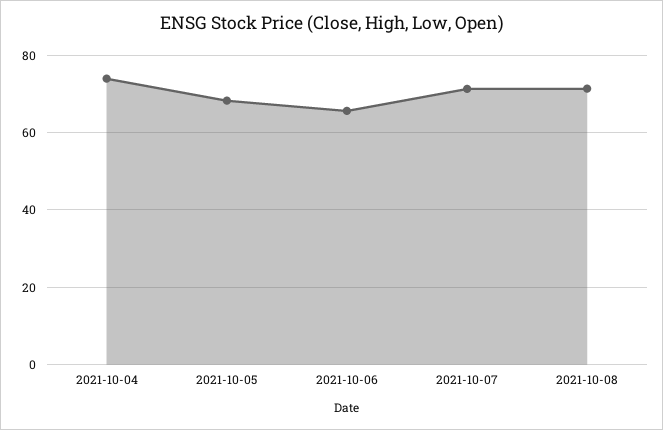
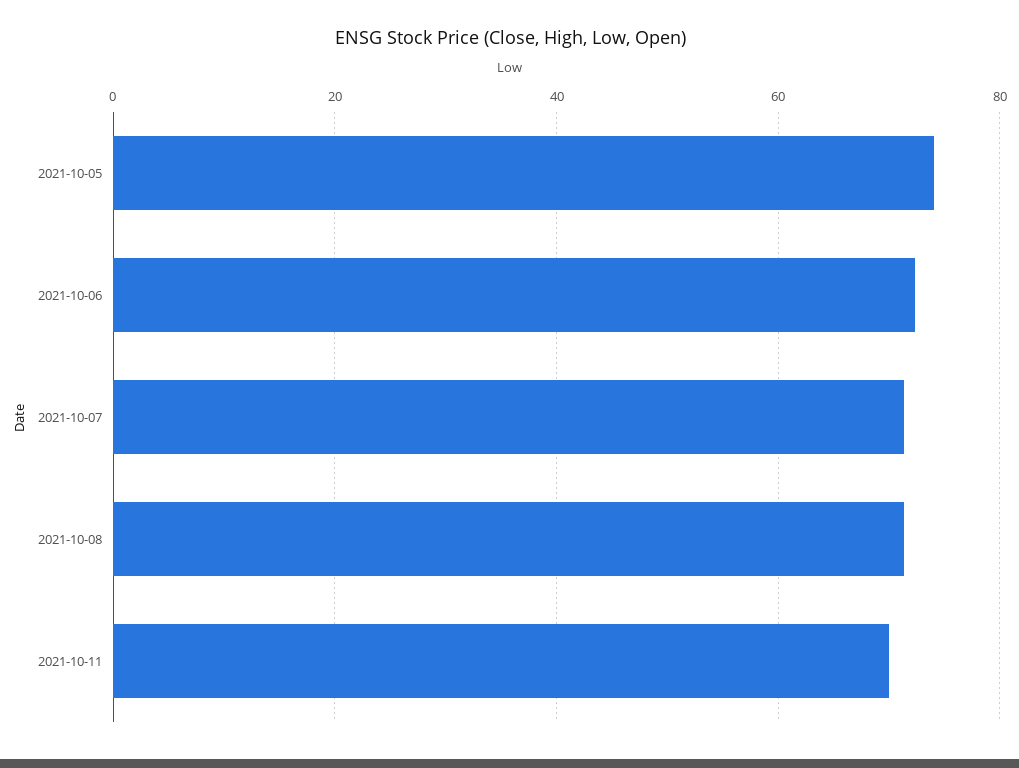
2021-10-04: 74 -> none
2021-10-05: 68 -> 74
2021-10-06: 66 -> 72
2021-10-11: none -> 70

